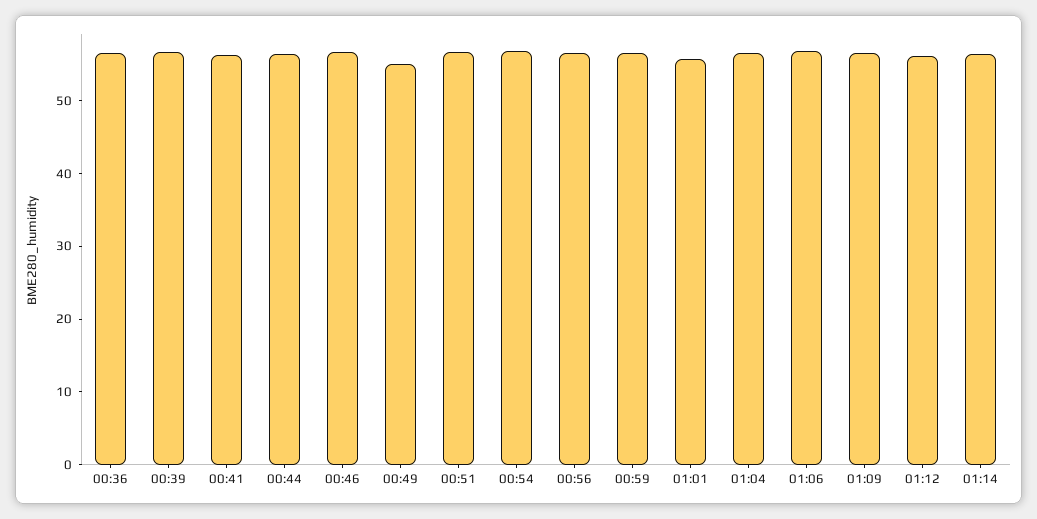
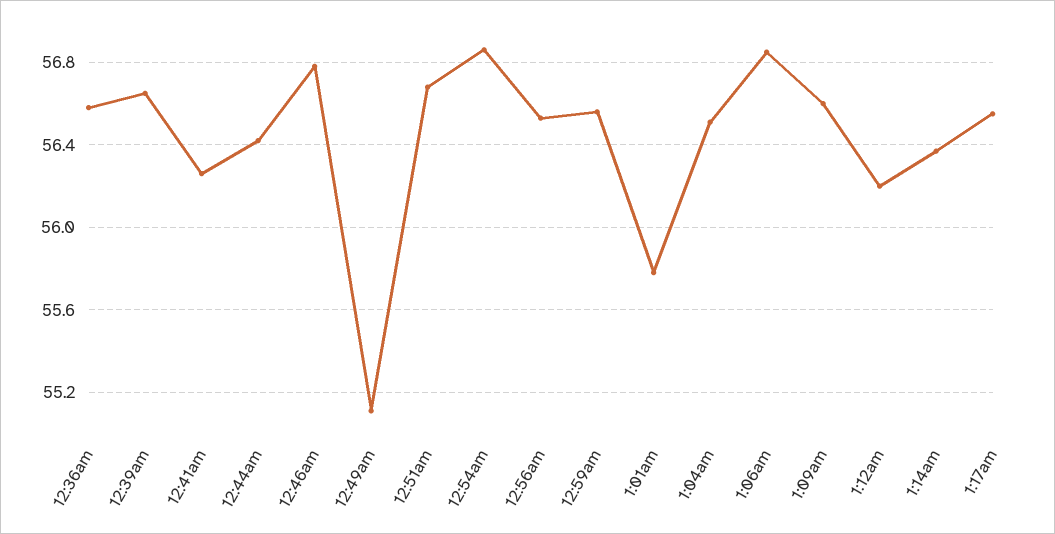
1:17am: none -> 56.55

